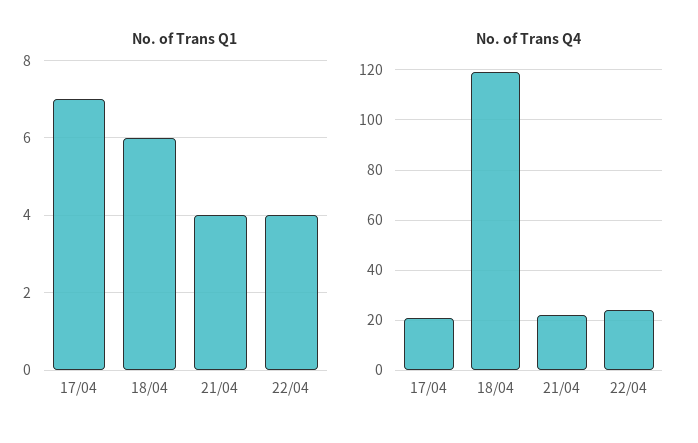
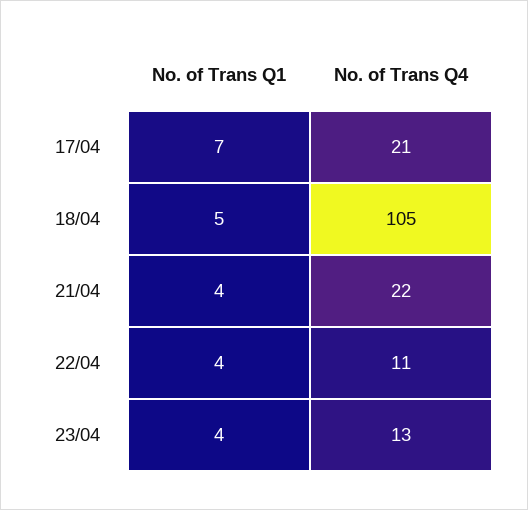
No. of Trans Q1, 18/04: 6 -> 5
No. of Trans Q4, 18/04: 120 -> 105
No. of Trans Q4, 22/04: 25 -> 11
No. of Trans Q1, 23/04: none -> 4
No. of Trans Q4, 23/04: none -> 13

